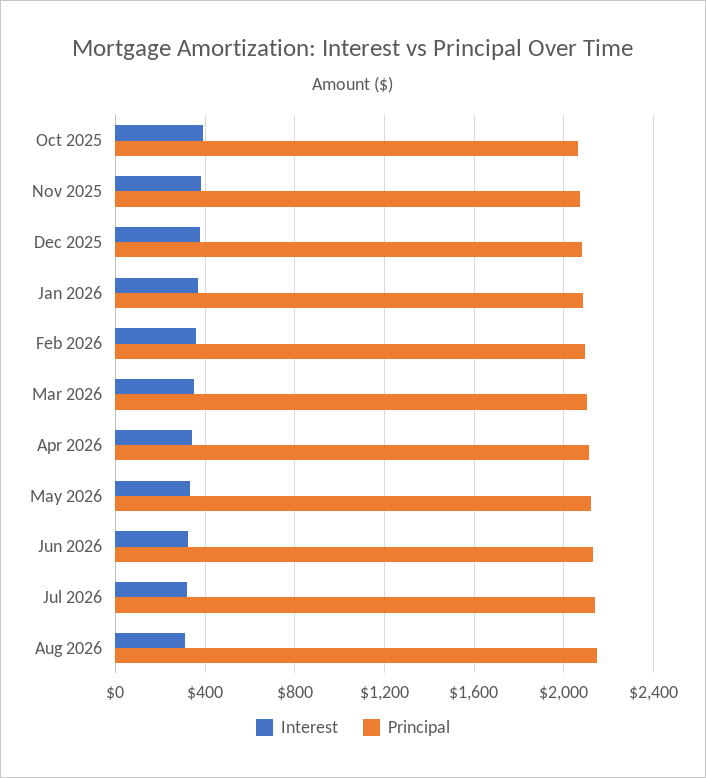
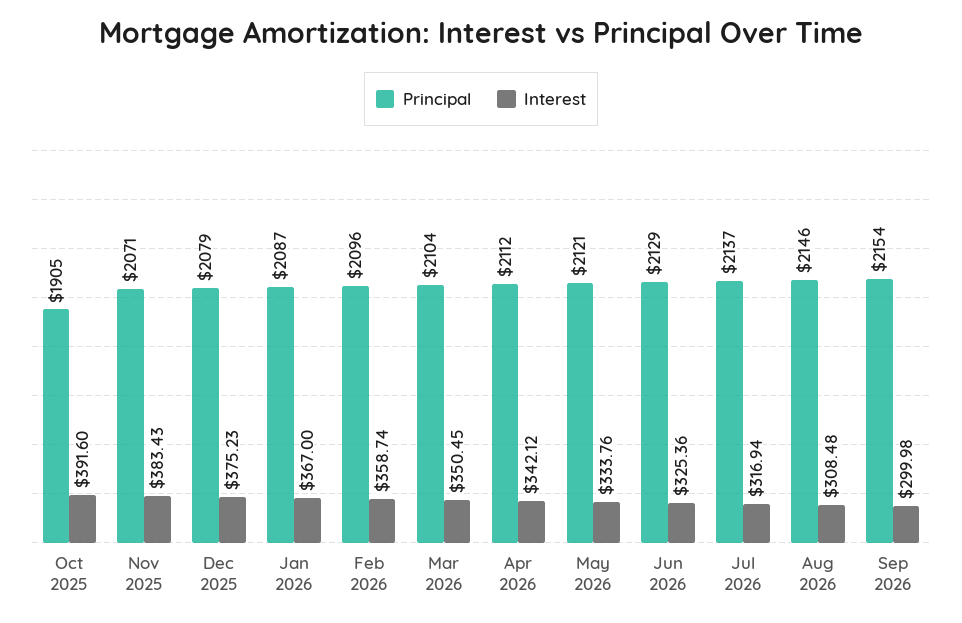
Principal, Oct 2025: 2050 -> 1905
Principal, Sep 2026: none -> 2154
Interest, Sep 2026: none -> 299.98

